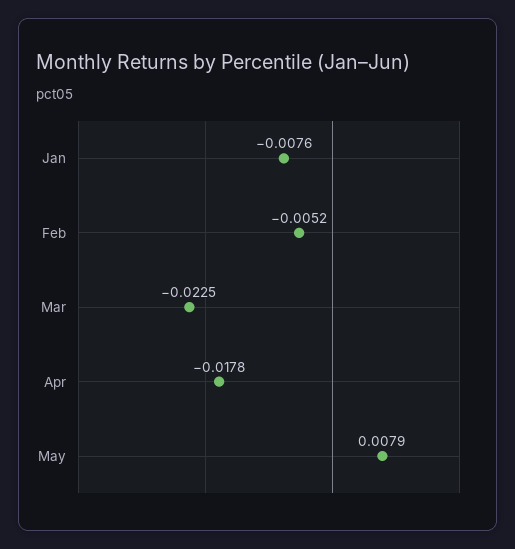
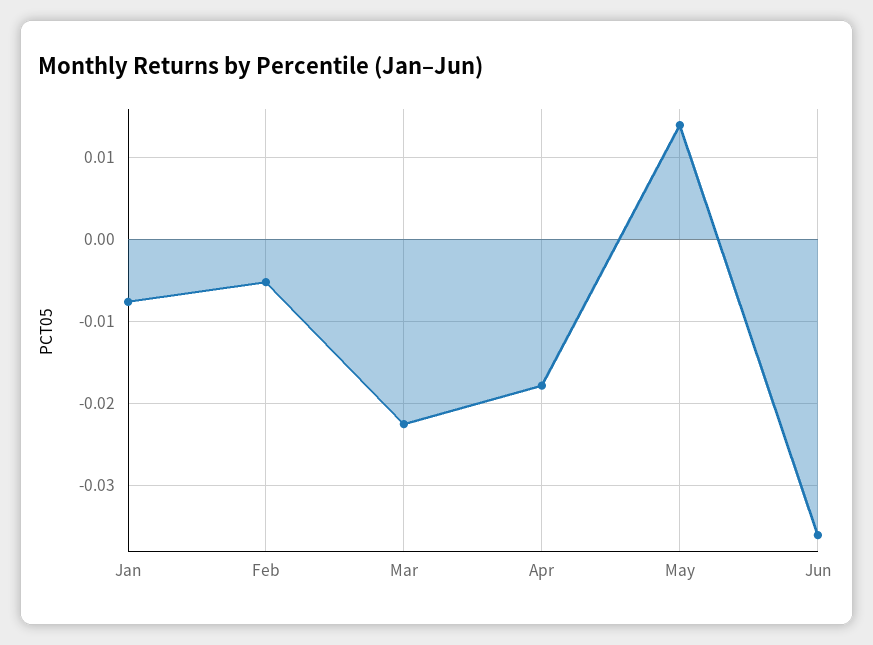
May: 0.0079 -> 0.014
Jun: none -> -0.036

